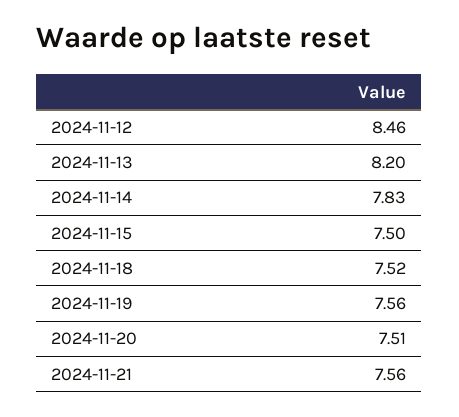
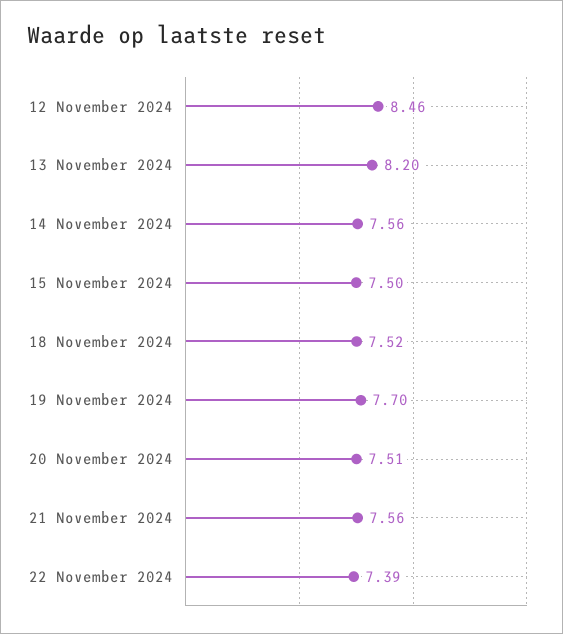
2024-11-14: 7.83 -> 7.56
2024-11-19: 7.56 -> 7.7
22 November 2024: none -> 7.39

